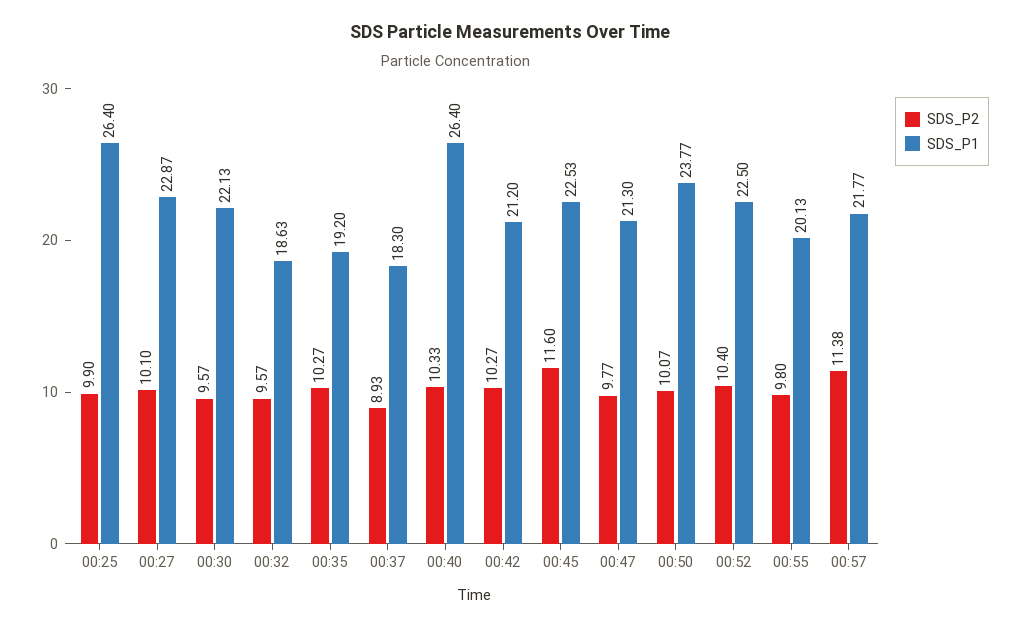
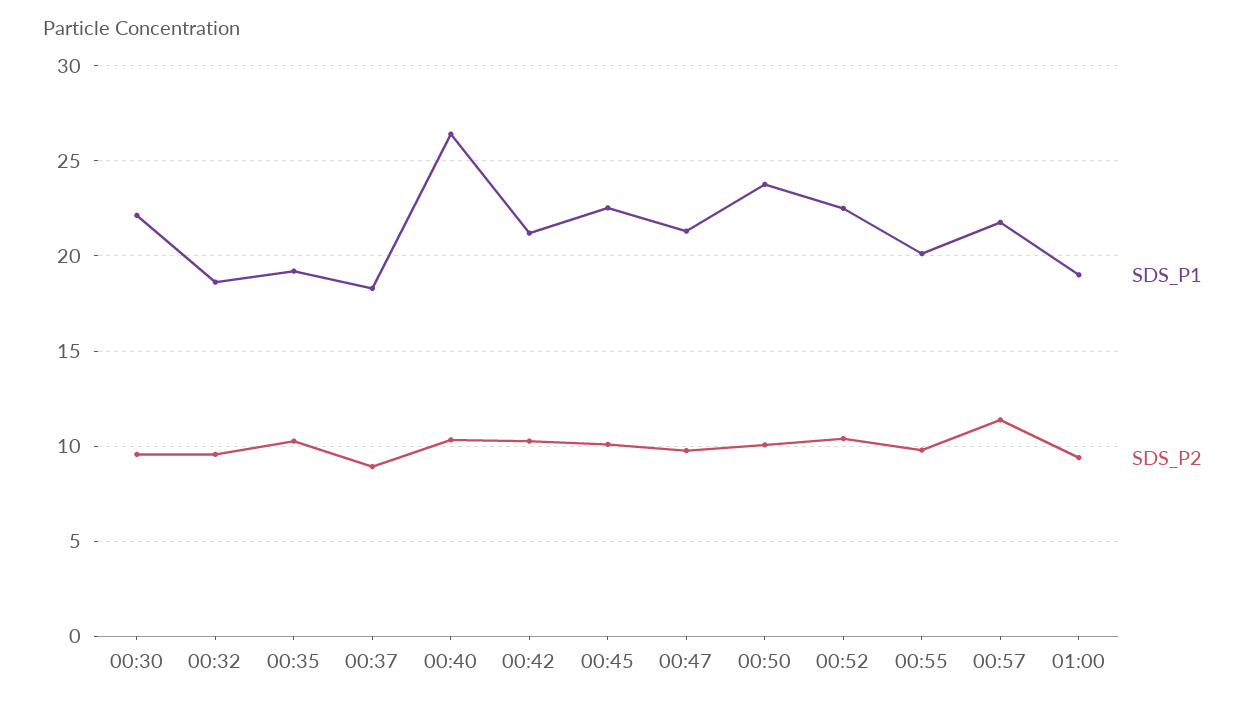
SDS_P2, 00:25: 9.9 -> none
SDS_P1, 00:25: 26.4 -> none
SDS_P2, 00:27: 10.1 -> none
SDS_P1, 00:27: 22.87 -> none
SDS_P2, 00:45: 11.6 -> 10
SDS_P1, 01:00: none -> 19
SDS_P2, 01:00: none -> 9.5

